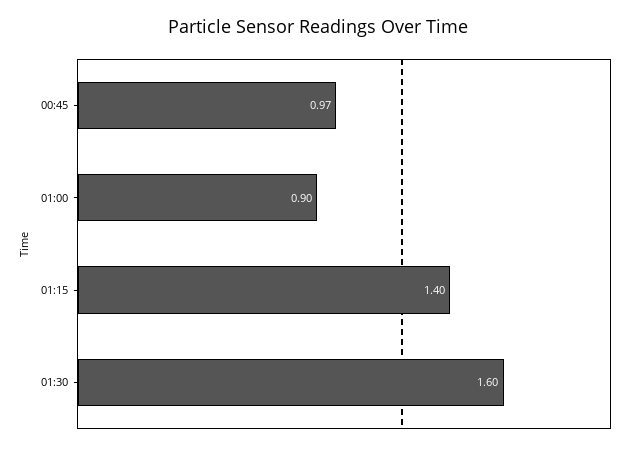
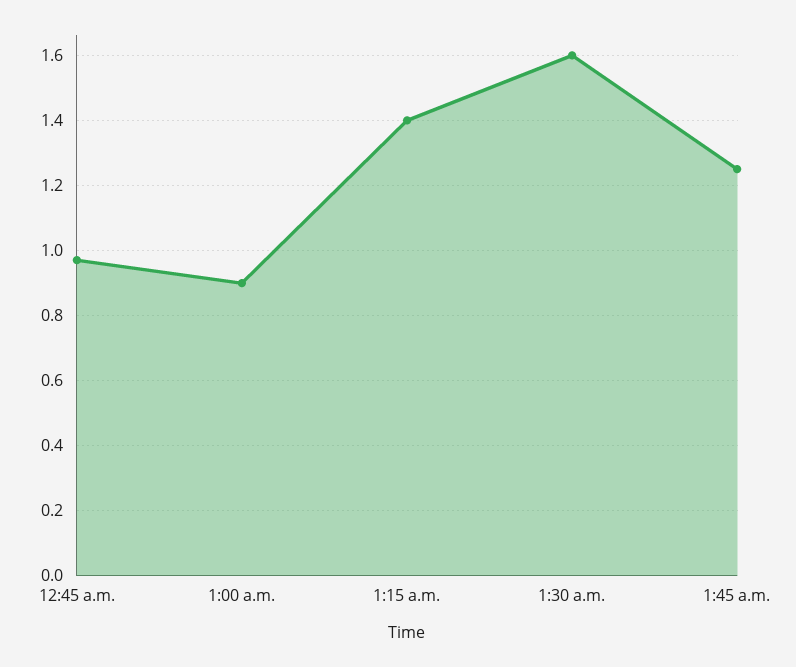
1:45 a.m.: none -> 1.25

